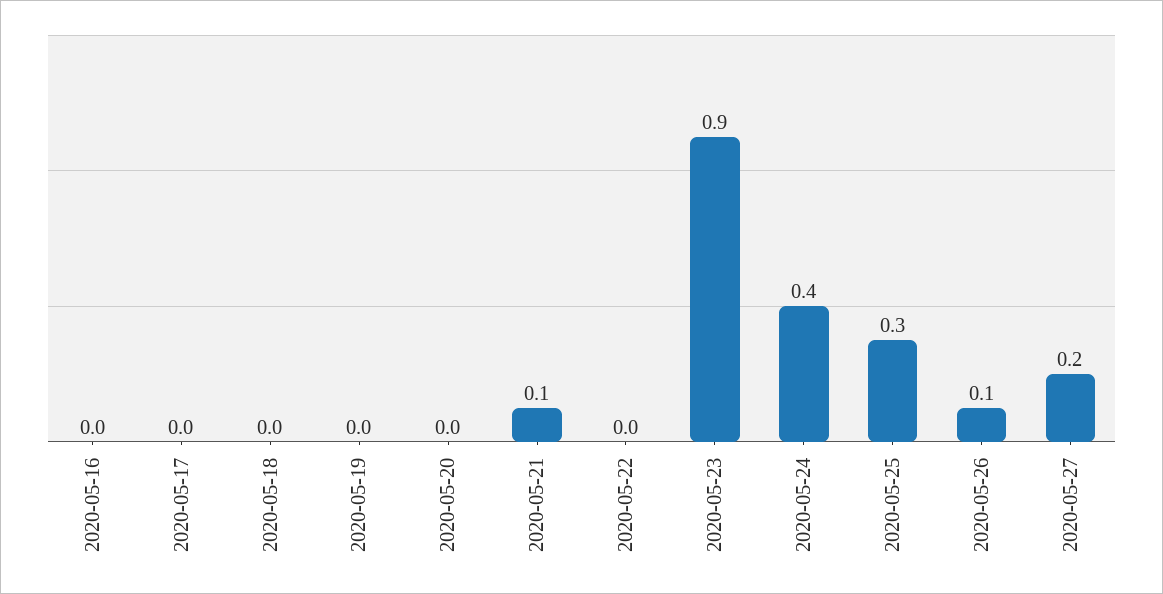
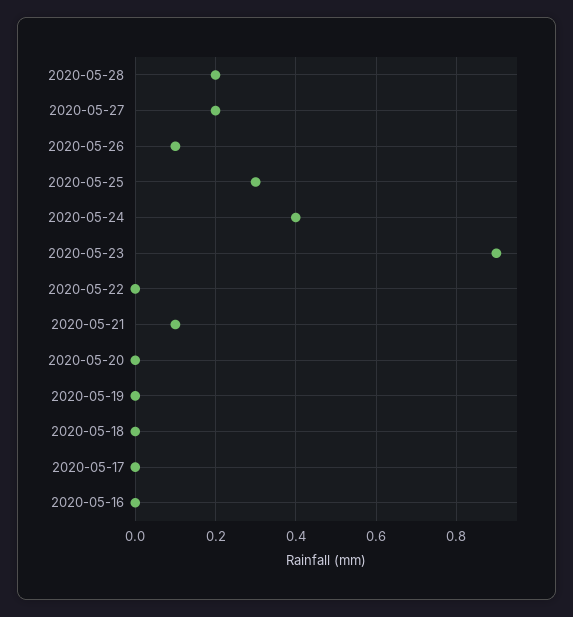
2020-05-28: none -> 0.2

